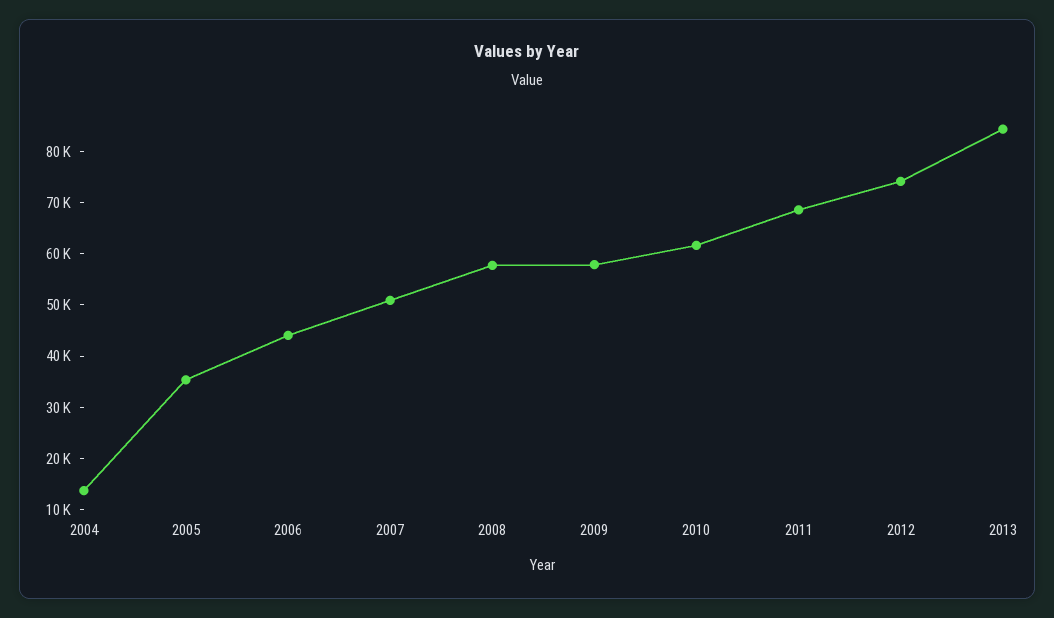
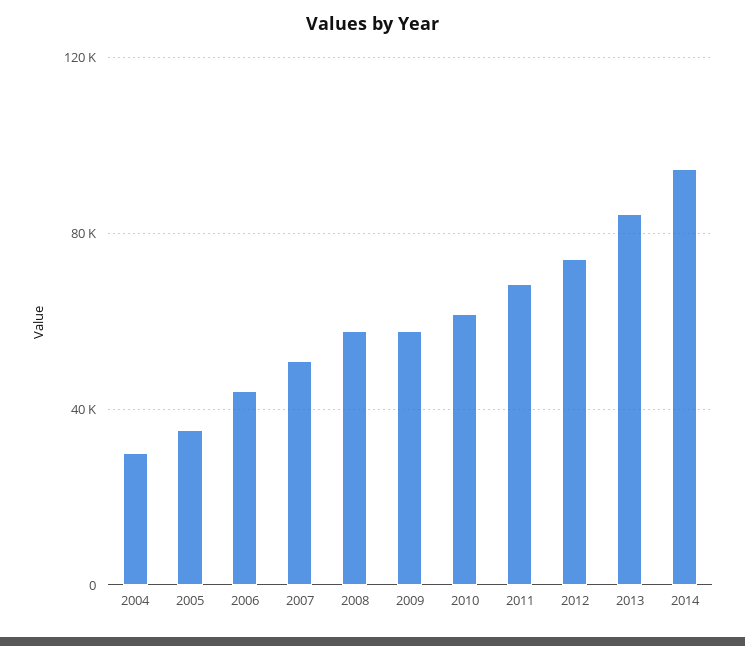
2004: 14000 -> 30000
2014: none -> 95000

